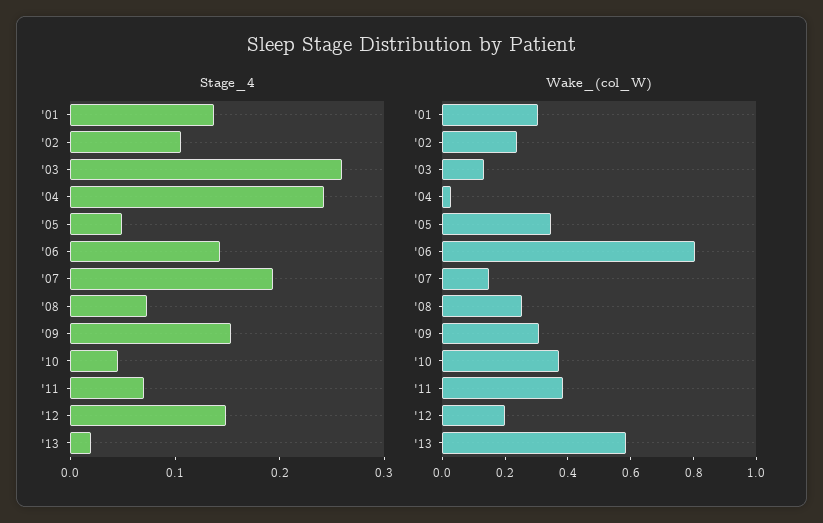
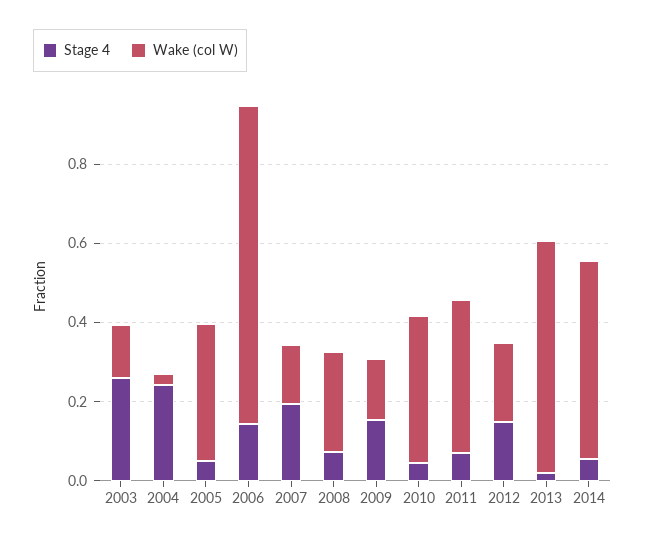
Stage_4, '01: 0.14 -> none
Stage_4, '02: 0.1 -> none
Wake_(col_W), '01: 0.3 -> none
Wake_(col_W), '02: 0.25 -> none
Wake_(col_W), '09: 0.3 -> 0.15
Stage_4, 2014: none -> 0.05
Wake_(col_W), 2014: none -> 0.5

